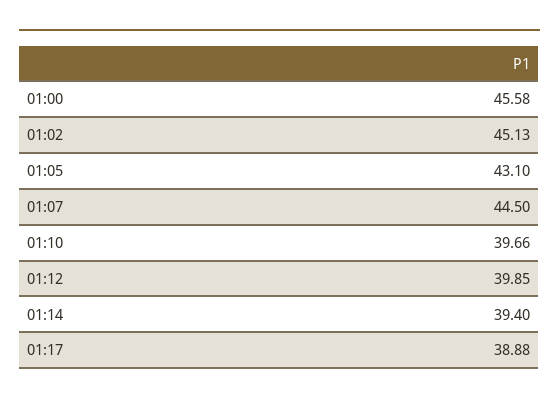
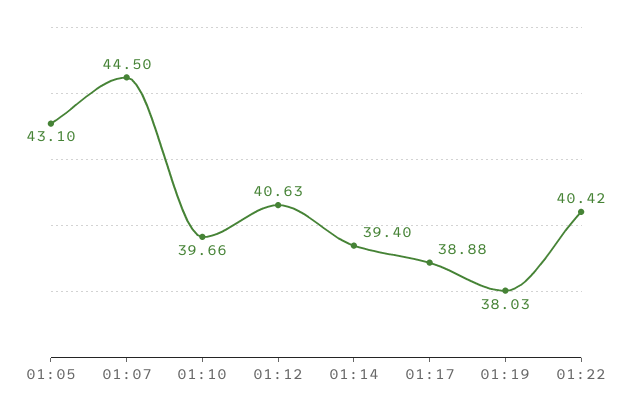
01:00: 45.58 -> none
01:02: 45.13 -> none
01:12: 39.85 -> 40.63
01:19: none -> 38.03
01:22: none -> 40.42

